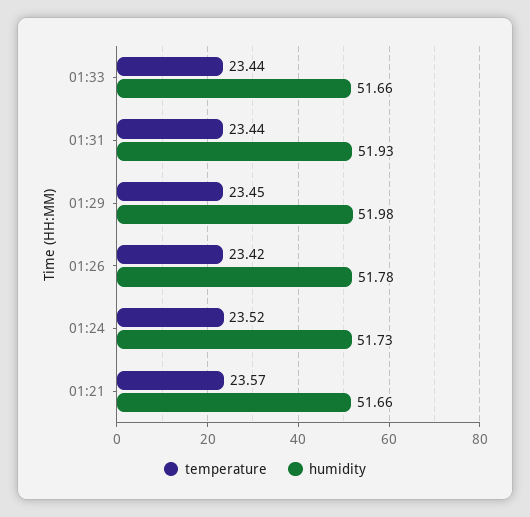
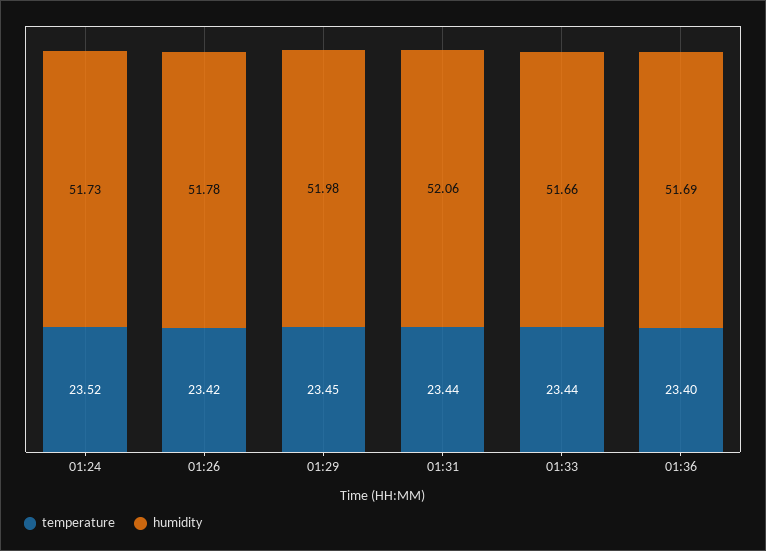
humidity, 01:31: 51.93 -> 52.06
temperature, 01:21: 23.57 -> none
humidity, 01:21: 51.66 -> none
temperature, 01:36: none -> 23.4
humidity, 01:36: none -> 51.69

